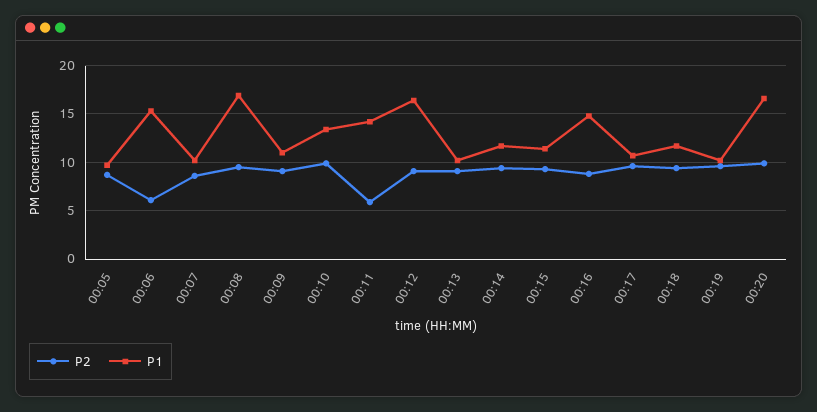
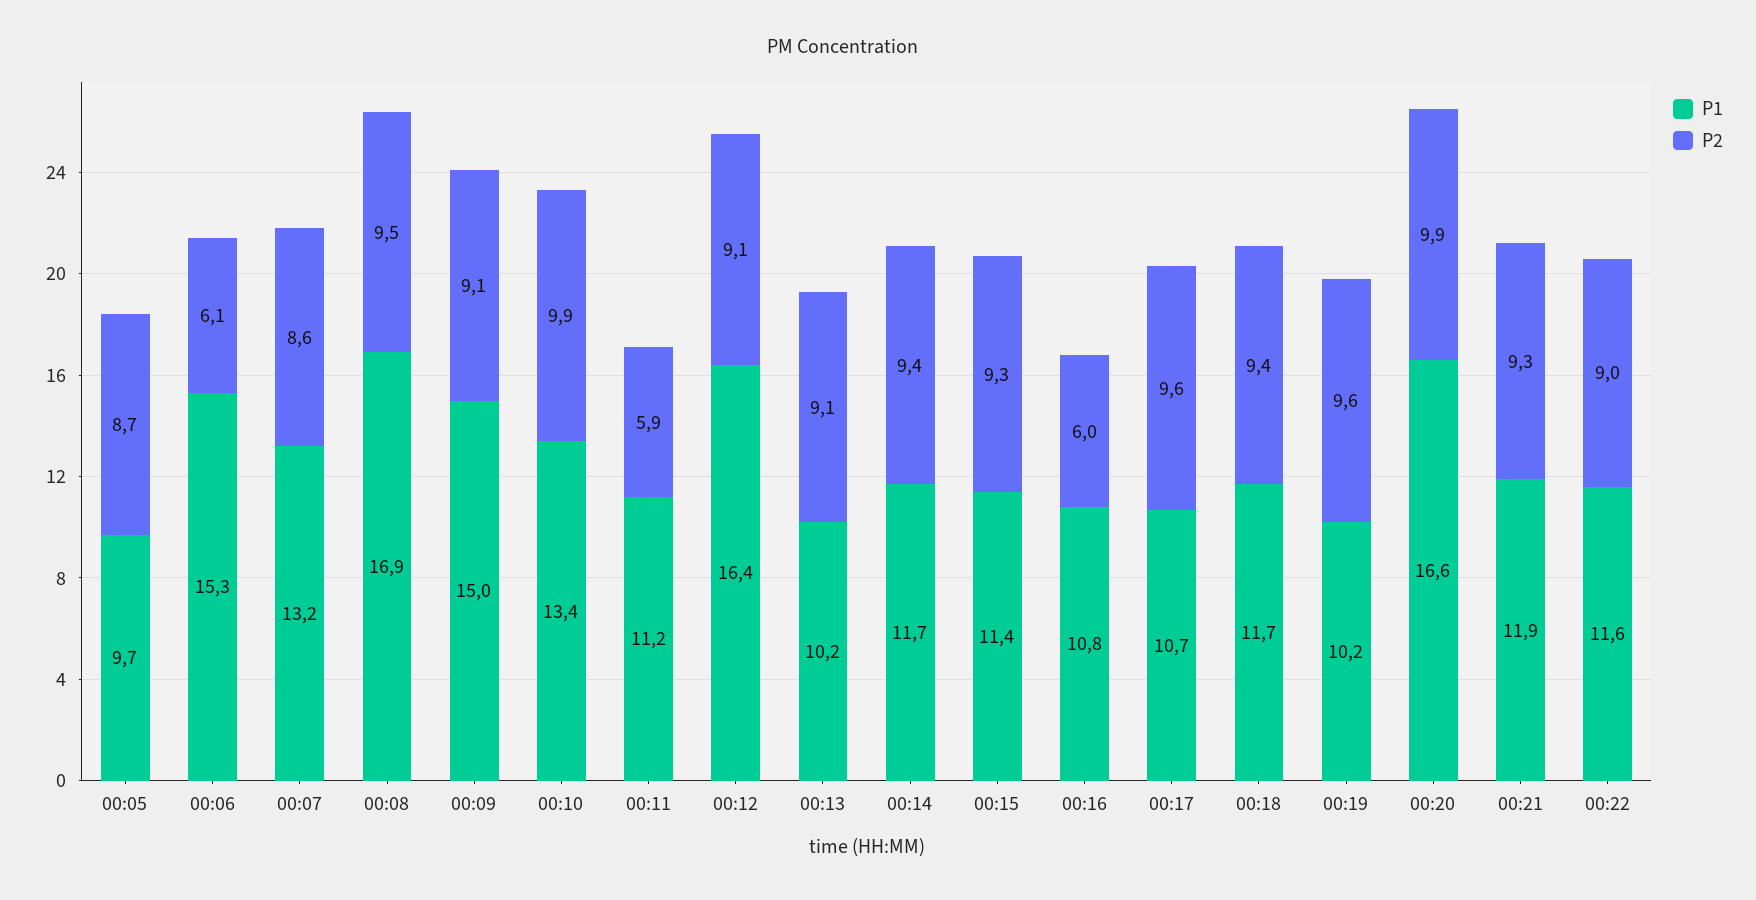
P1, 00:07: 10 -> 13.2
P1, 00:09: 11 -> 15
P1, 00:11: 14 -> 11.2
P2, 00:16: 9 -> 6
P1, 00:16: 15 -> 10.8
P1, 00:21: none -> 11.9
P2, 00:21: none -> 9.3
P1, 00:22: none -> 11.6
P2, 00:22: none -> 9

